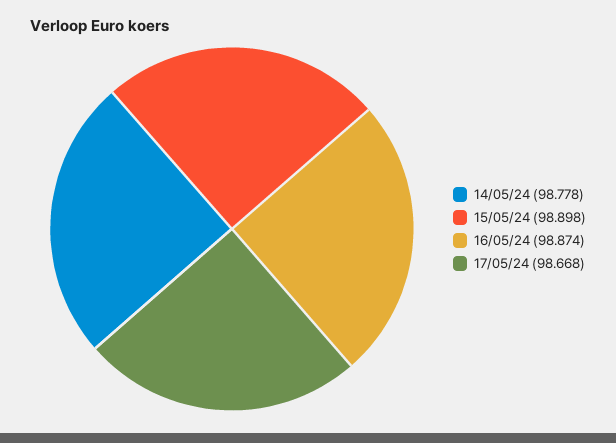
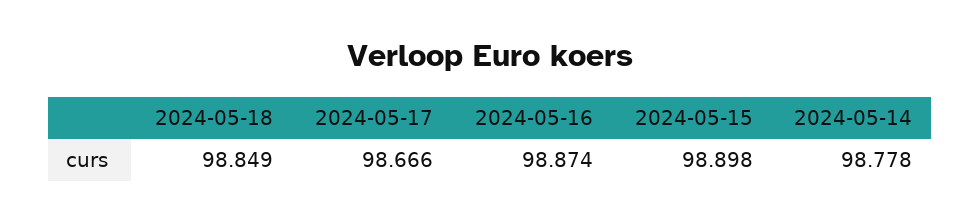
17/05/24: 98.668 -> 98.666
2024-05-18: none -> 98.849

